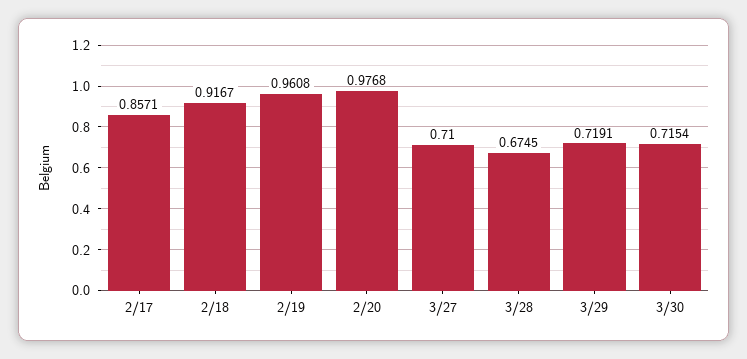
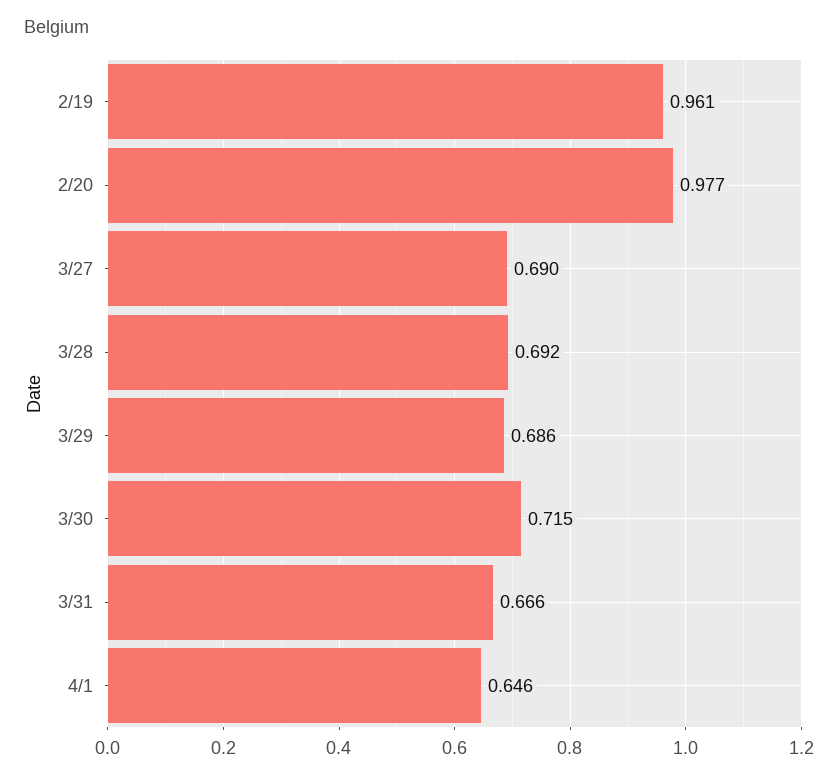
2/17: 0.8571 -> none
2/18: 0.9167 -> none
3/27: 0.71 -> 0.69
3/28: 0.6745 -> 0.692
3/29: 0.7191 -> 0.686
3/31: none -> 0.666
4/1: none -> 0.646

